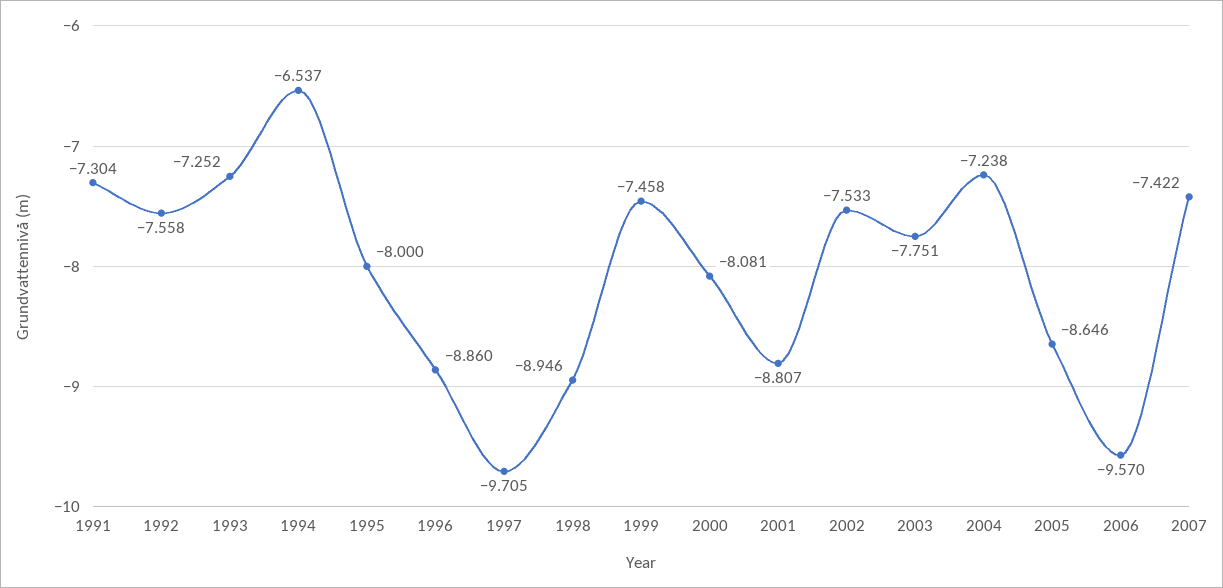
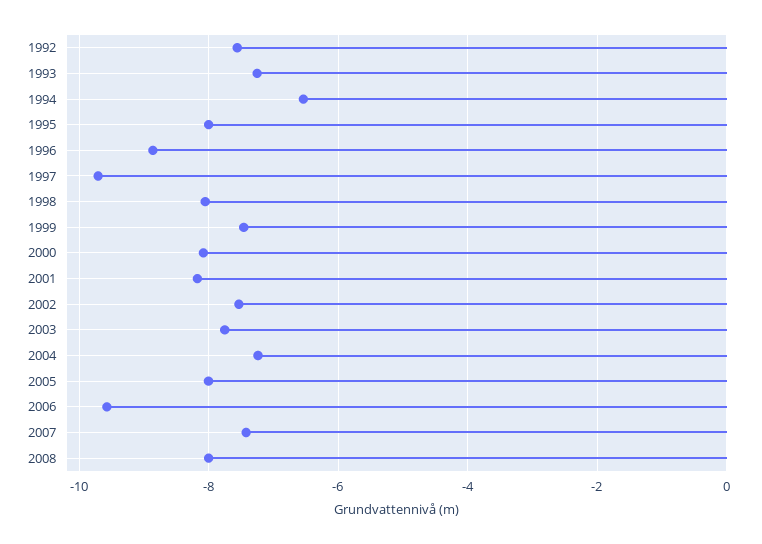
1991: -7.304 -> none
1998: -8.946 -> -8
2001: -8.807 -> -8.2
2005: -8.646 -> -8
2008: none -> -8

